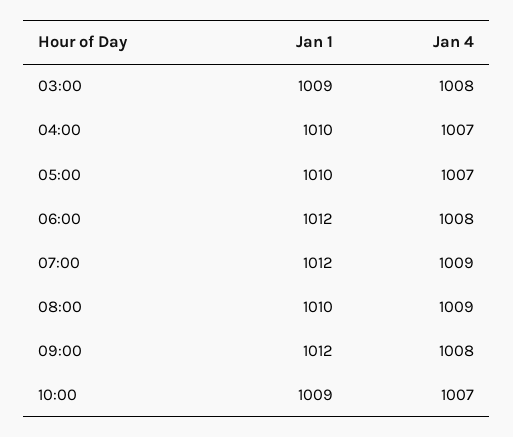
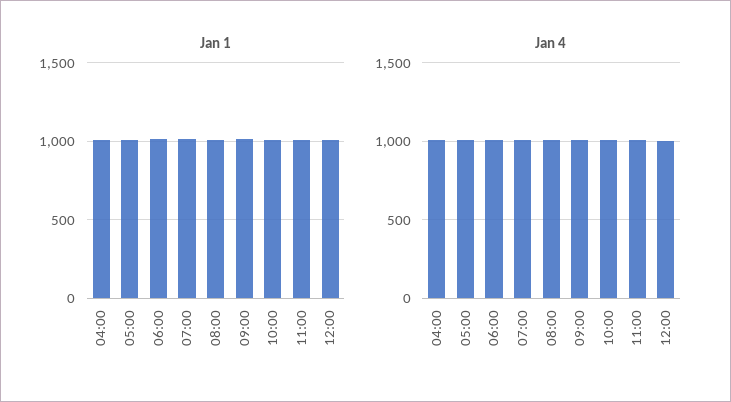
Jan 1, 03:00: 1009 -> none
Jan 4, 03:00: 1008 -> none
Jan 1, 11:00: none -> 1000
Jan 1, 12:00: none -> 1000
Jan 4, 11:00: none -> 1000
Jan 4, 12:00: none -> 1000

